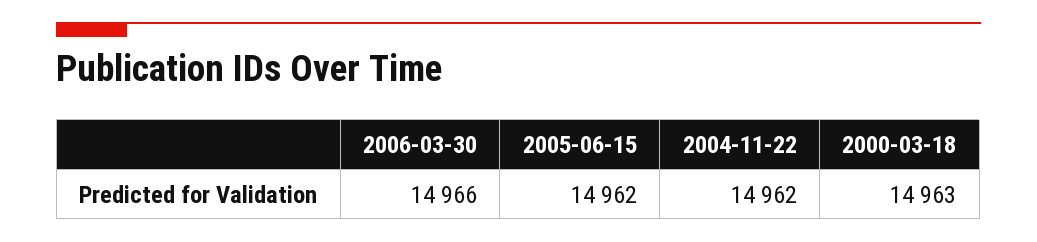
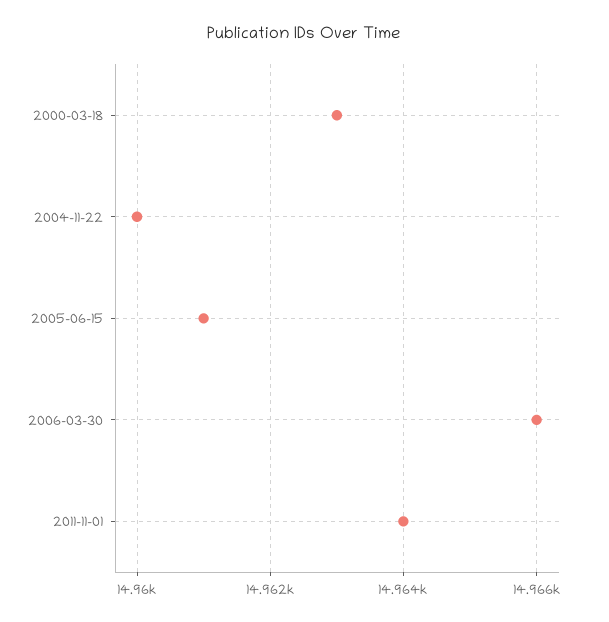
2005-06-15: 14962 -> 14961
2004-11-22: 14962 -> 14960
2011-11-01: none -> 14964

